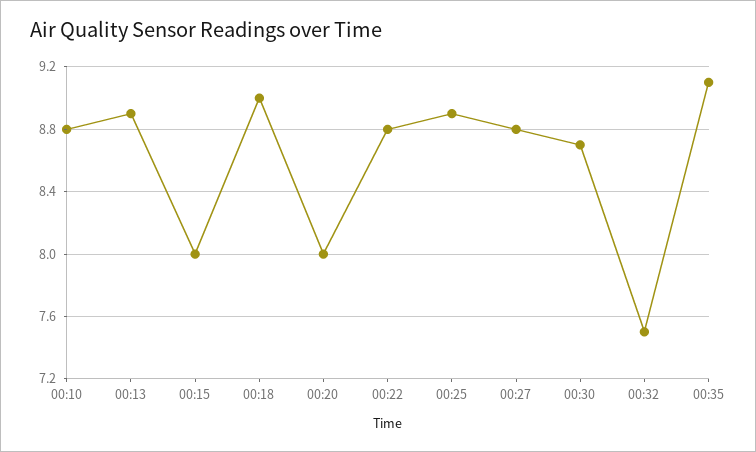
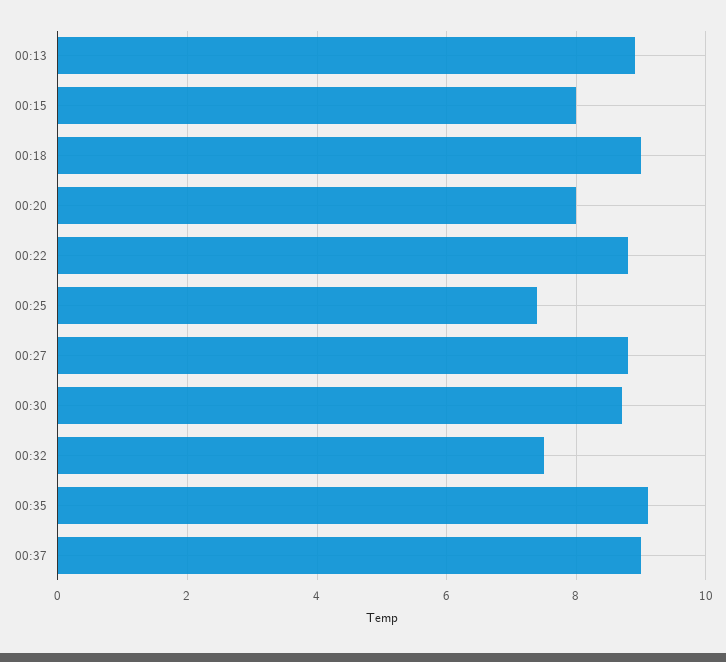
00:10: 8.8 -> none
00:25: 8.9 -> 7.5
00:37: none -> 9

